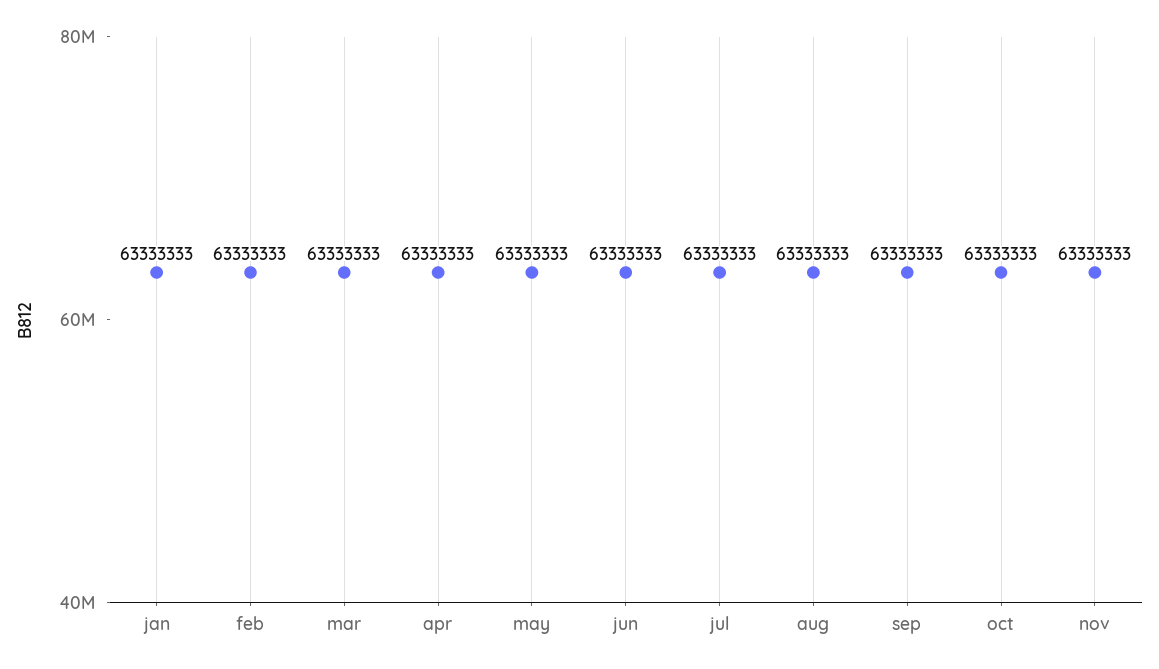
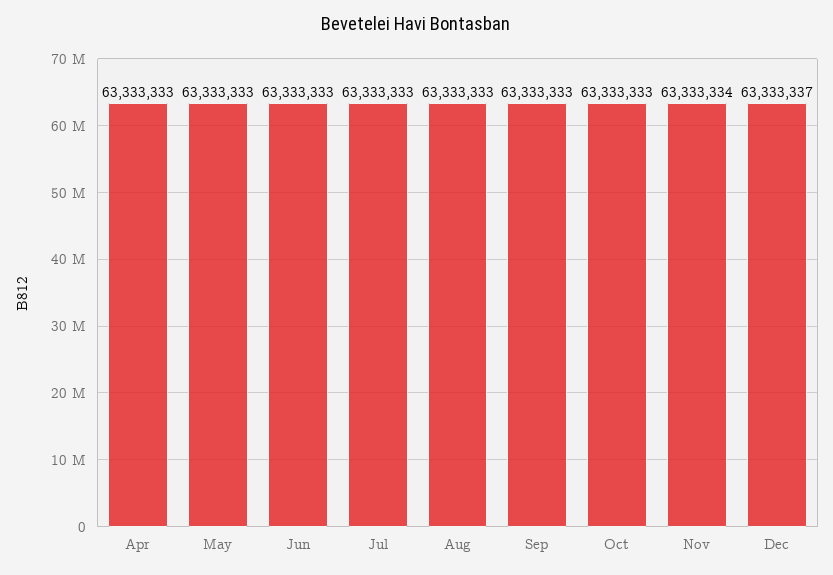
jan: 63333333 -> none
feb: 63333333 -> none
mar: 63333333 -> none
nov: 63333333 -> 63333334
Dec: none -> 63333337

